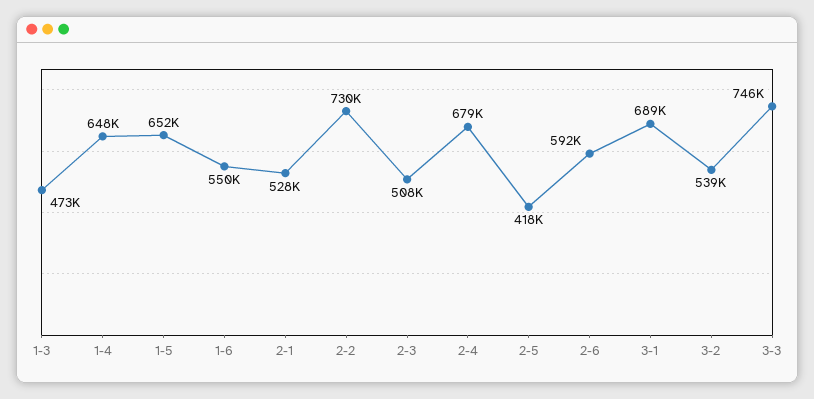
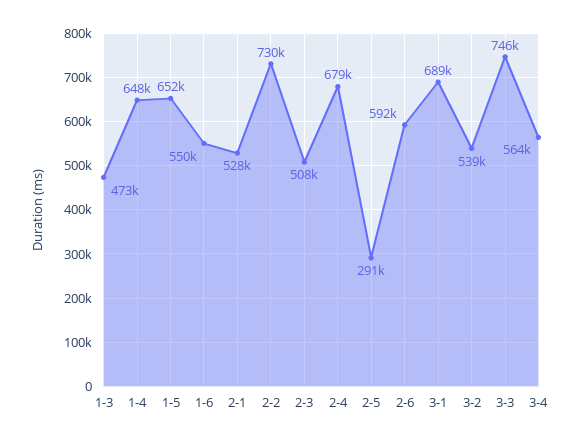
2-5: 418000 -> 291000
3-4: none -> 564000

